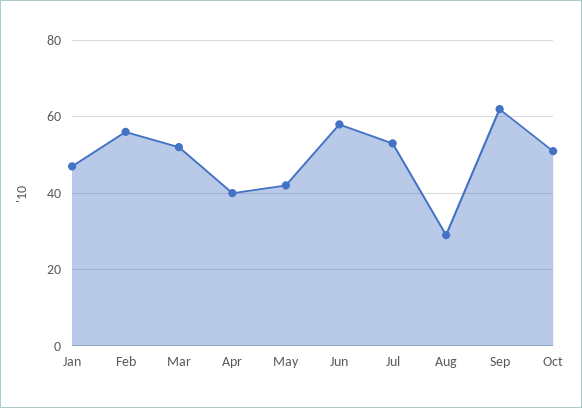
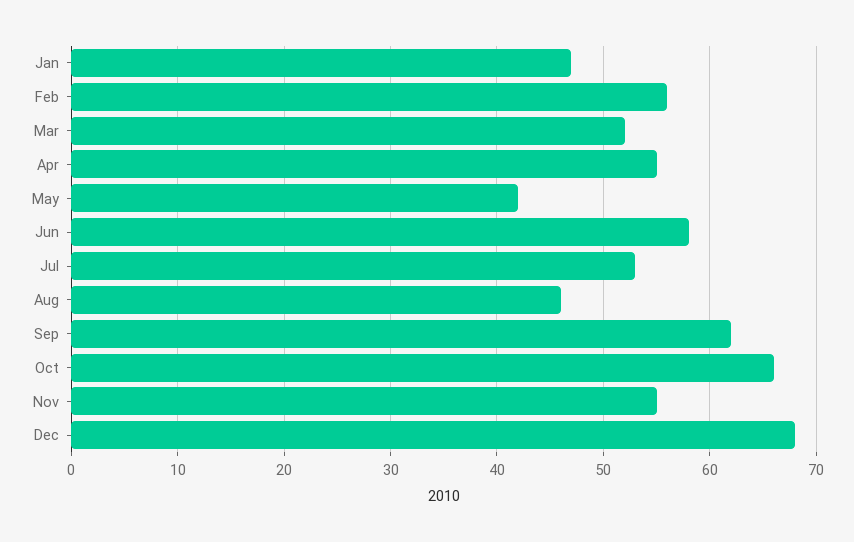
Apr: 40 -> 55
Aug: 30 -> 46
Oct: 50 -> 66
Nov: none -> 55
Dec: none -> 68

